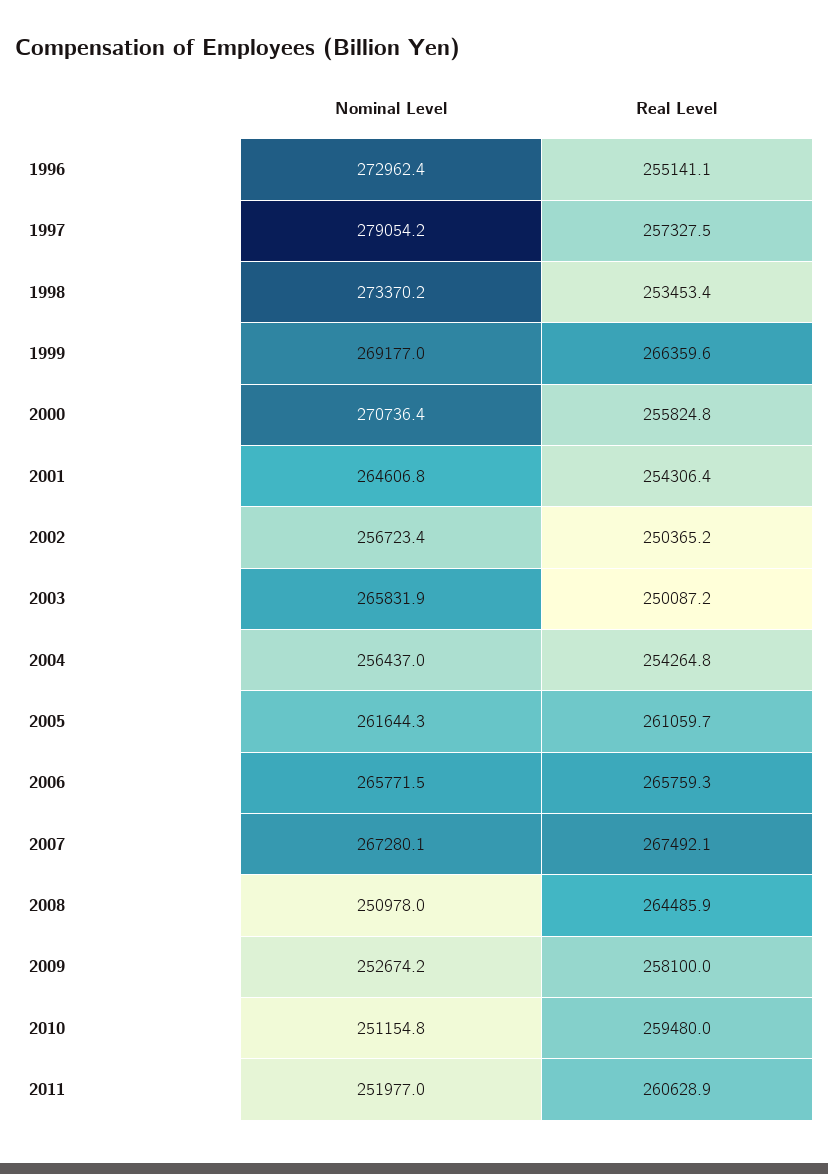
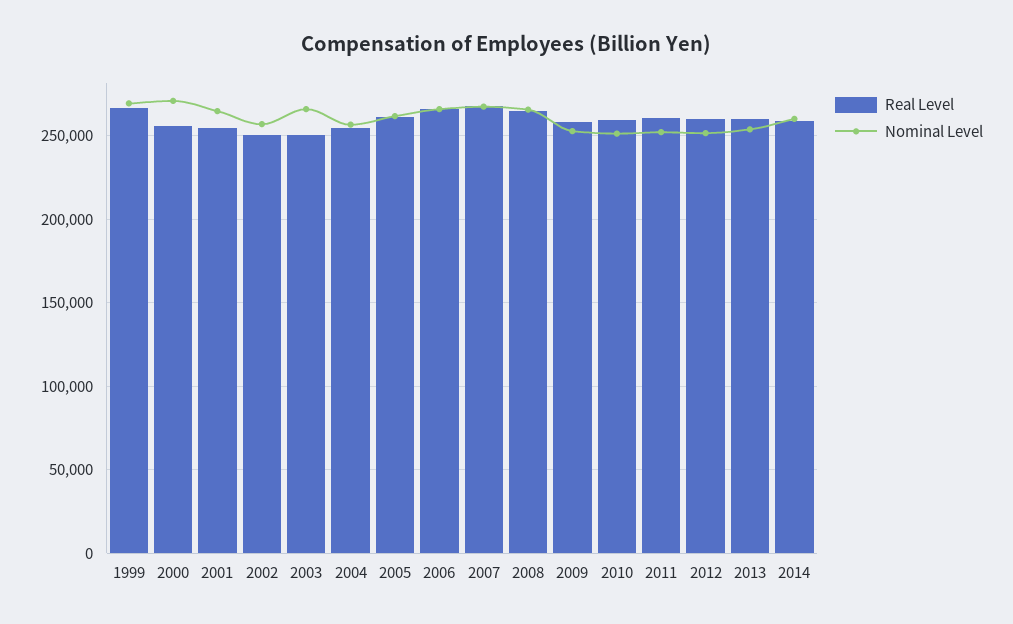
Nominal Level, 1996: 272962.4 -> none
Real Level, 1996: 255141.1 -> none
Nominal Level, 1997: 279054.2 -> none
Real Level, 1997: 257327.5 -> none
Nominal Level, 1998: 273370.2 -> none
Real Level, 1998: 253453.4 -> none
Nominal Level, 2008: 250978 -> 265000
Real Level, 2012: none -> 260000
Nominal Level, 2012: none -> 250000
Real Level, 2013: none -> 260000
Nominal Level, 2013: none -> 255000
Real Level, 2014: none -> 260000
Nominal Level, 2014: none -> 260000

